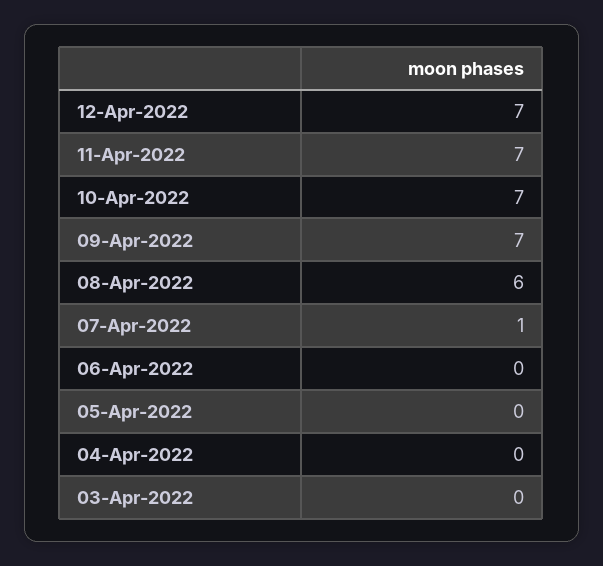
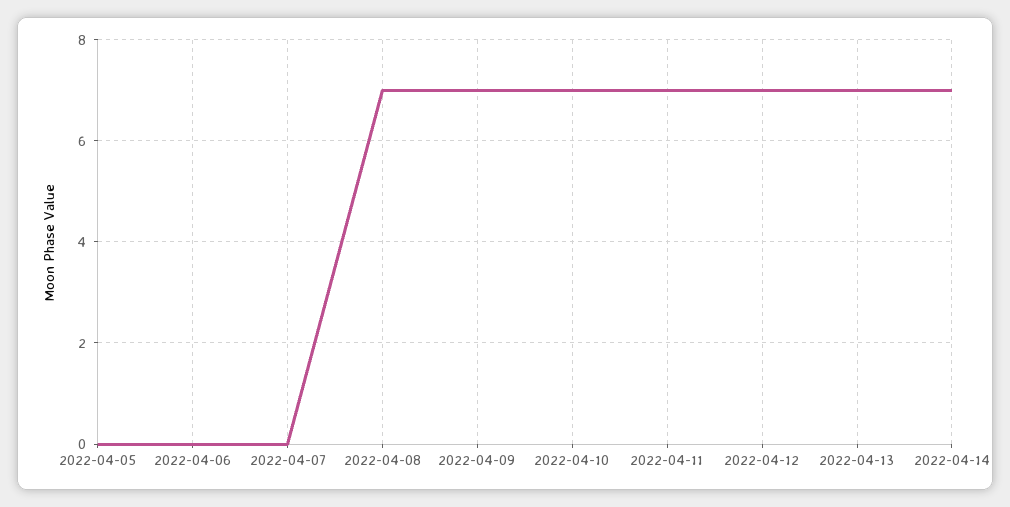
08-Apr-2022: 6 -> 7
07-Apr-2022: 1 -> 0
04-Apr-2022: 0 -> none
03-Apr-2022: 0 -> none
2022-04-13: none -> 7
2022-04-14: none -> 7

